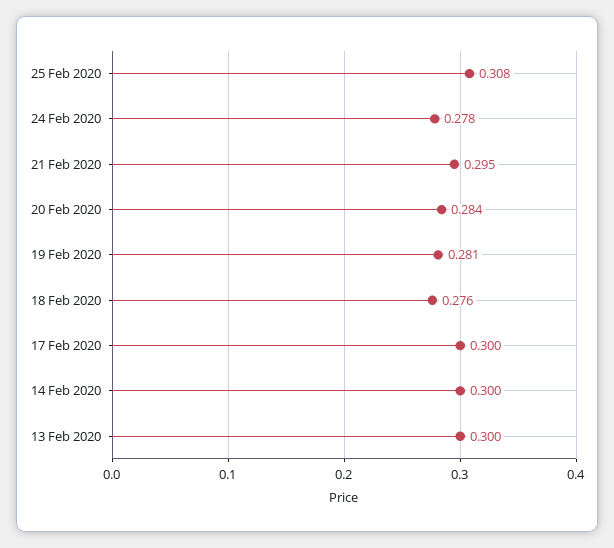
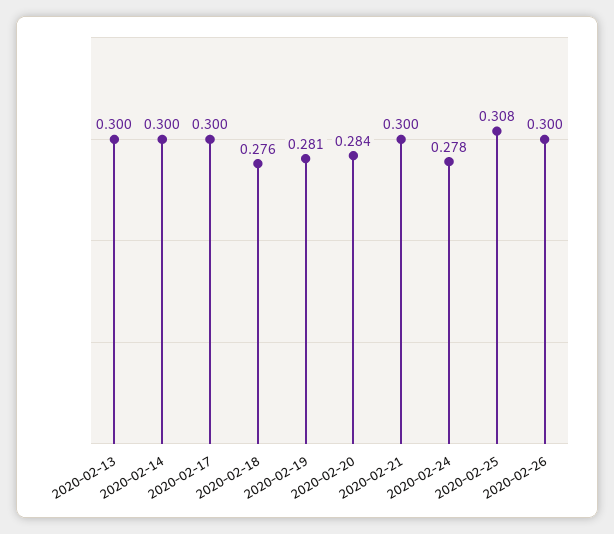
21 Feb 2020: 0.295 -> 0.3
2020-02-26: none -> 0.3

